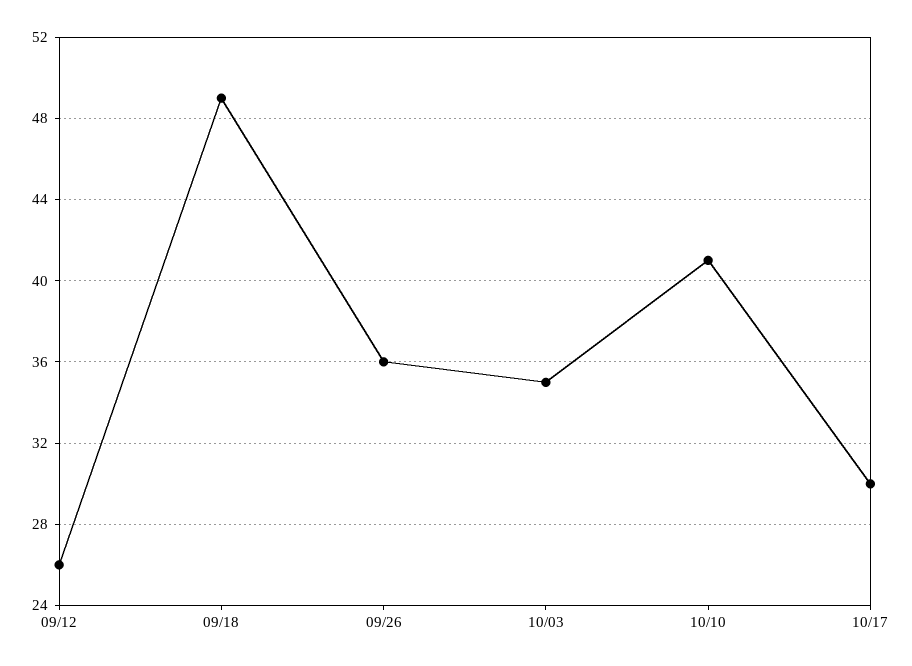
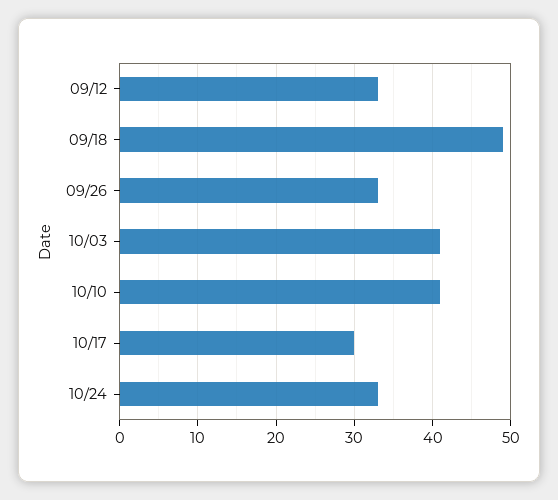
09/12: 26 -> 33
09/26: 36 -> 33
10/03: 35 -> 41
10/24: none -> 33

